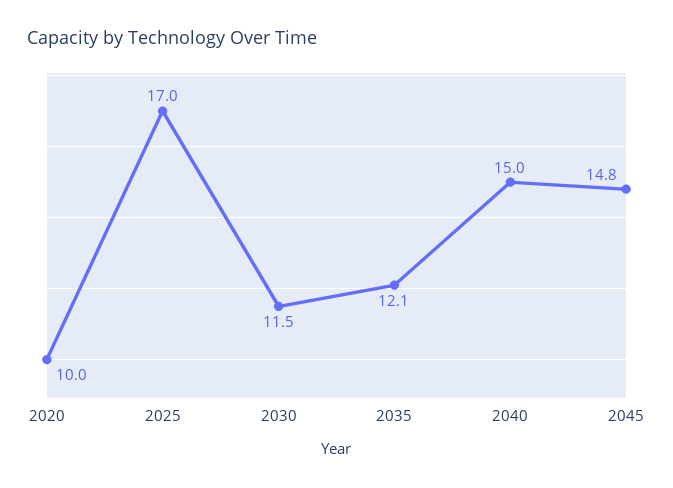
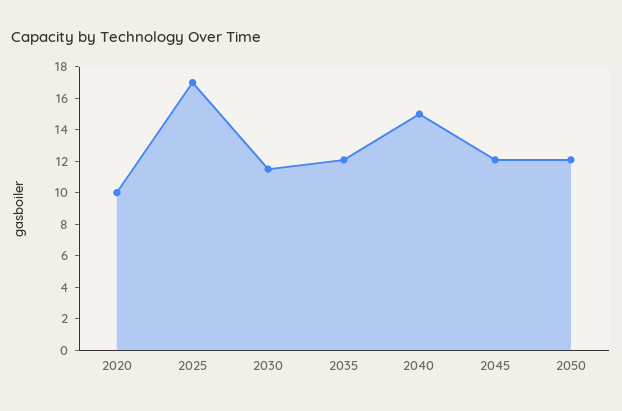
2045: 14.8 -> 12
2050: none -> 12

